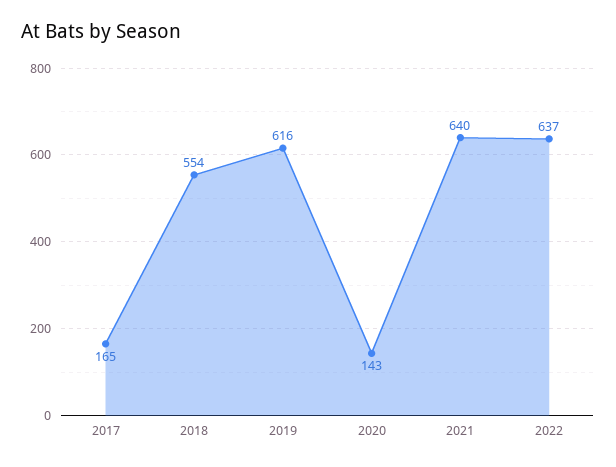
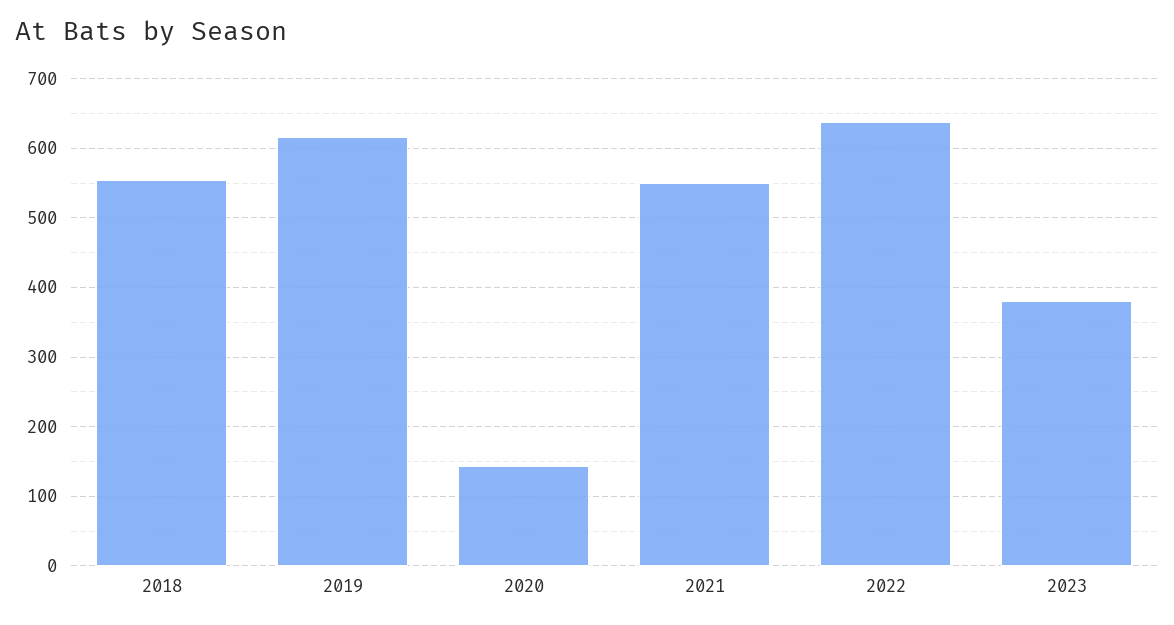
2017: 165 -> none
2021: 640 -> 550
2023: none -> 380

